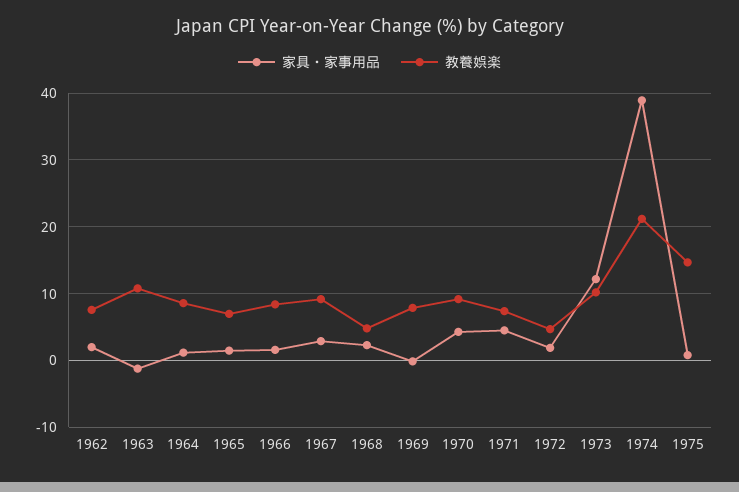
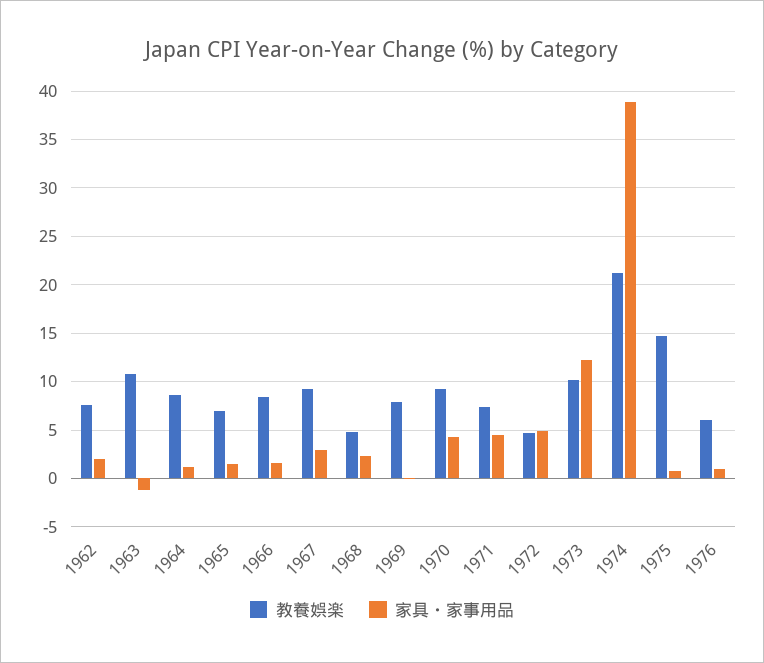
家具・家事用品, 1972: 2 -> 5
教養娯楽, 1976: none -> 6
家具・家事用品, 1976: none -> 1

